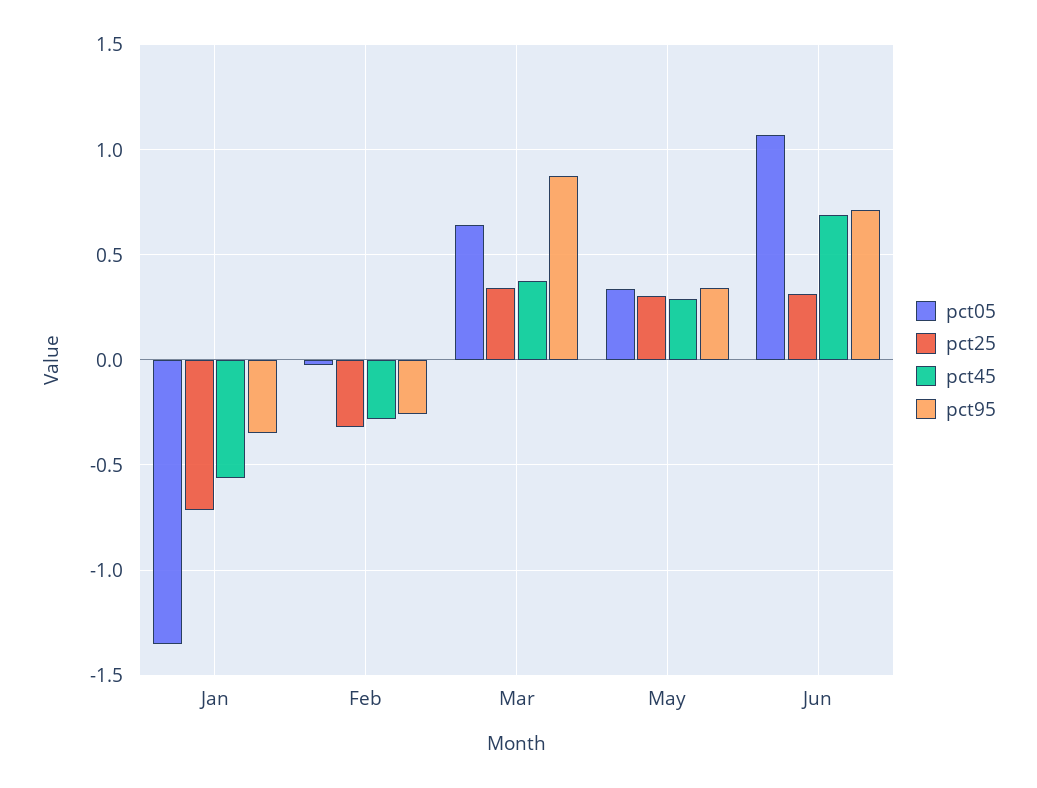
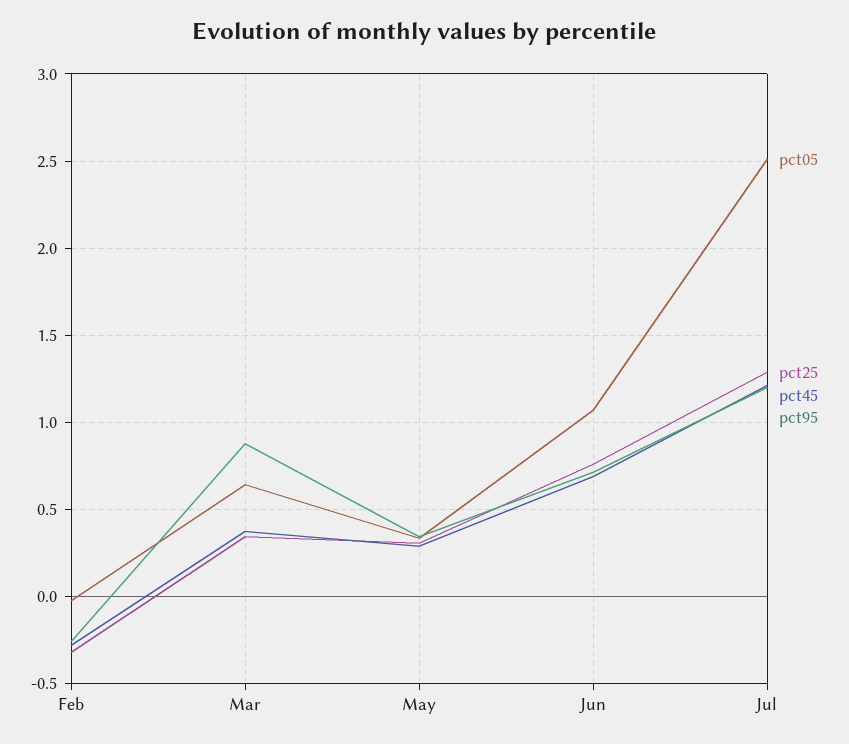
pct05, Jan: -1.35 -> none
pct25, Jan: -0.7 -> none
pct45, Jan: -0.55 -> none
pct95, Jan: -0.35 -> none
pct25, Jun: 0.3 -> 0.75
pct05, Jul: none -> 2.5
pct25, Jul: none -> 1.3
pct45, Jul: none -> 1.2
pct95, Jul: none -> 1.2

